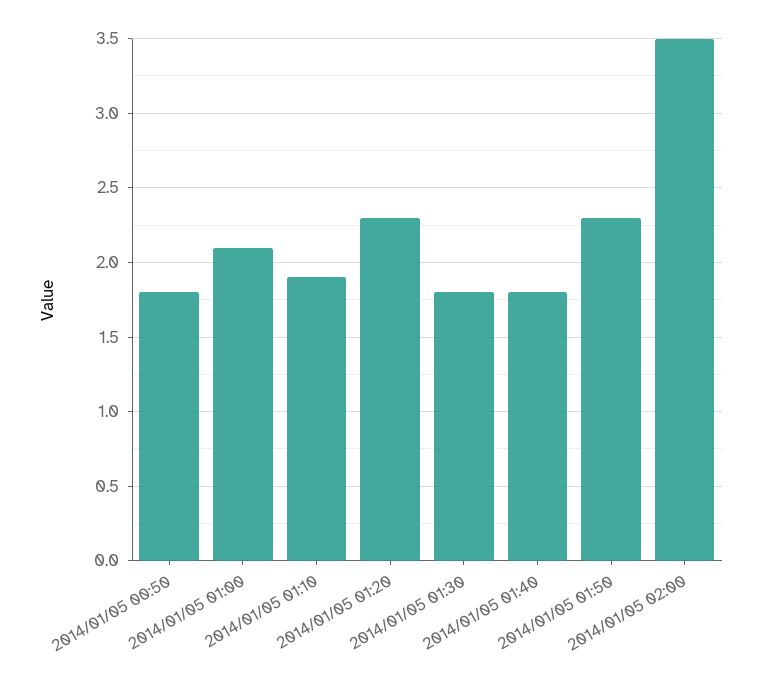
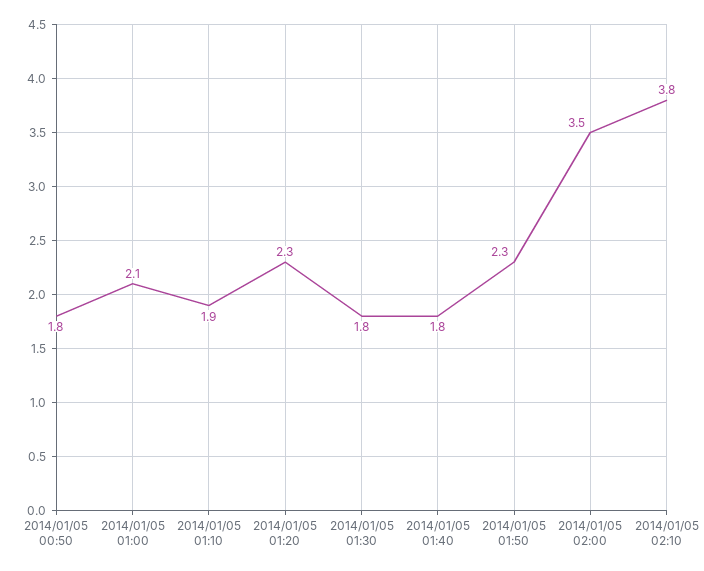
2014/01/05 02:10: none -> 3.8

